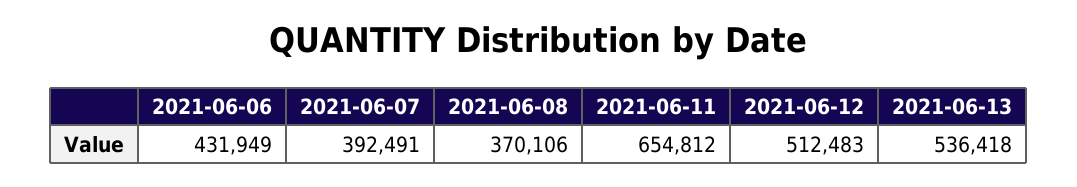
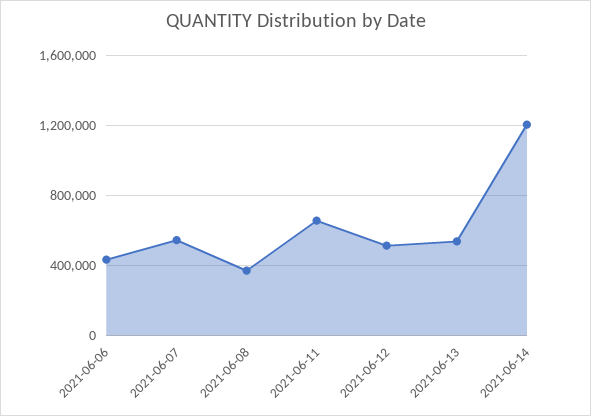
2021-06-07: 392491 -> 550000
2021-06-14: none -> 1200000

